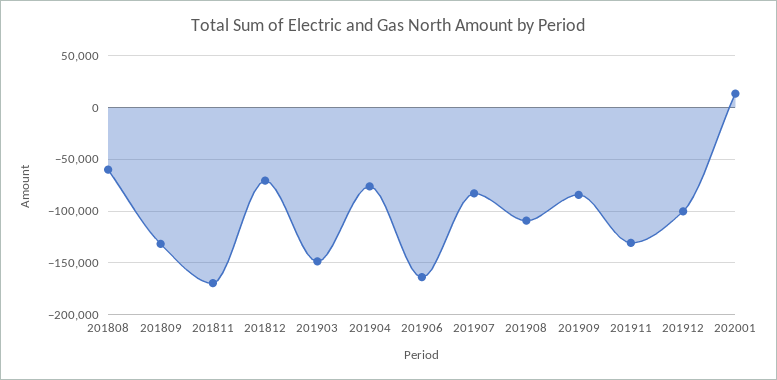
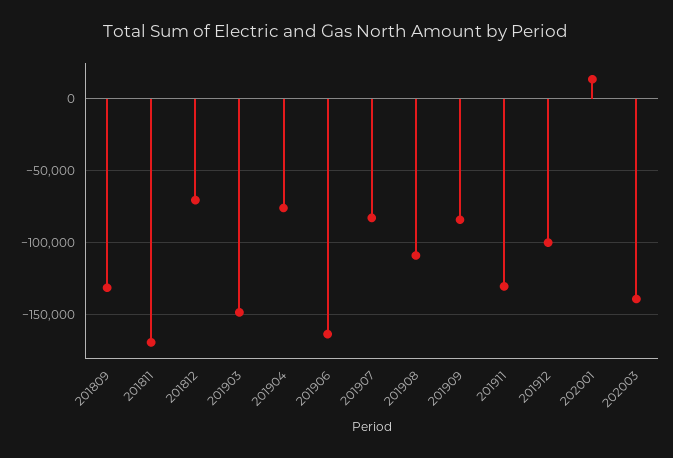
201808: -60000 -> none
202003: none -> -140000

